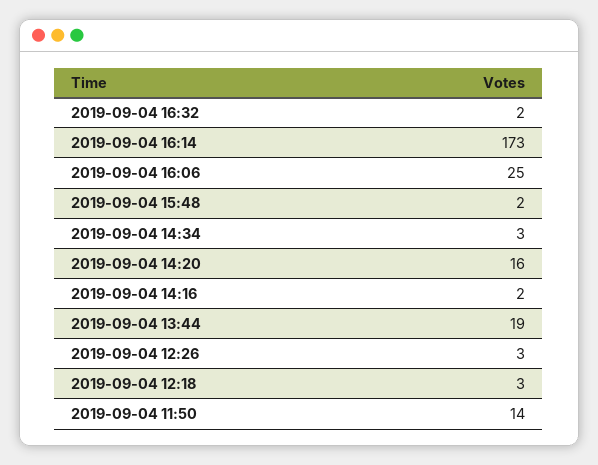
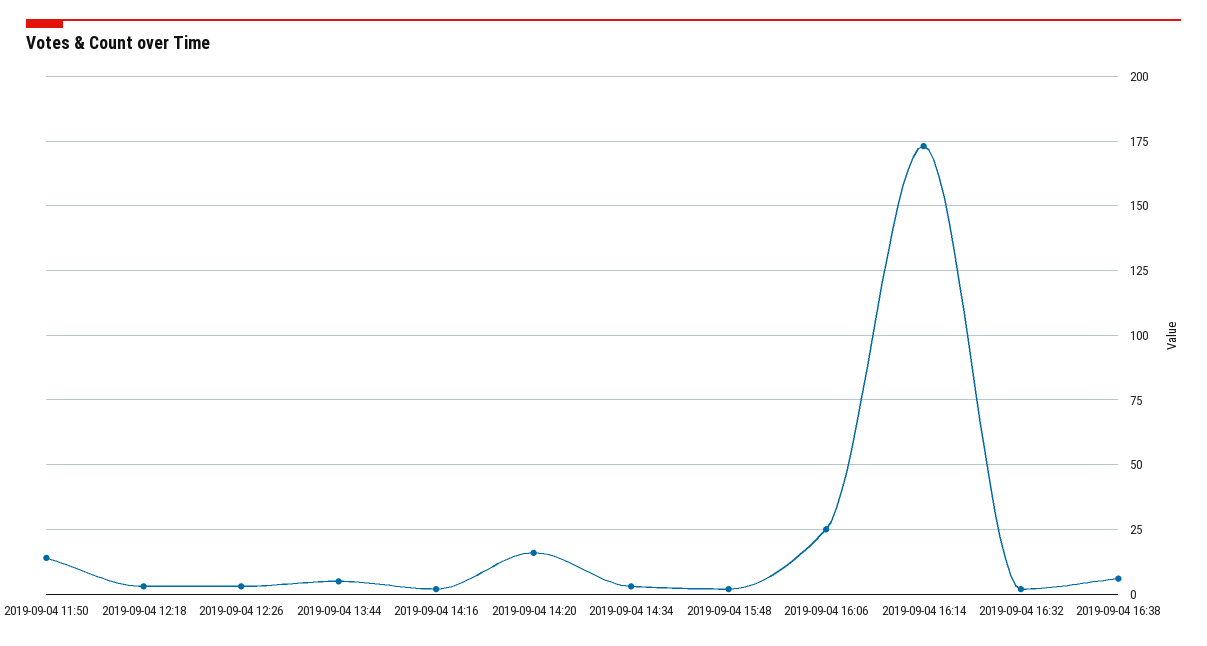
2019-09-04 13:44: 19 -> 5
2019-09-04 16:38: none -> 5

